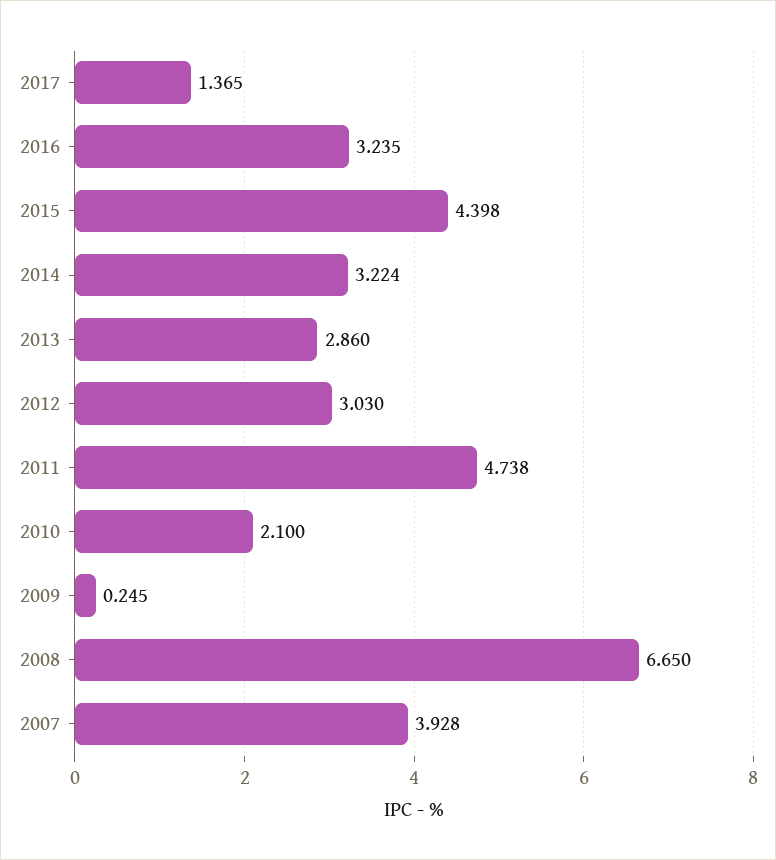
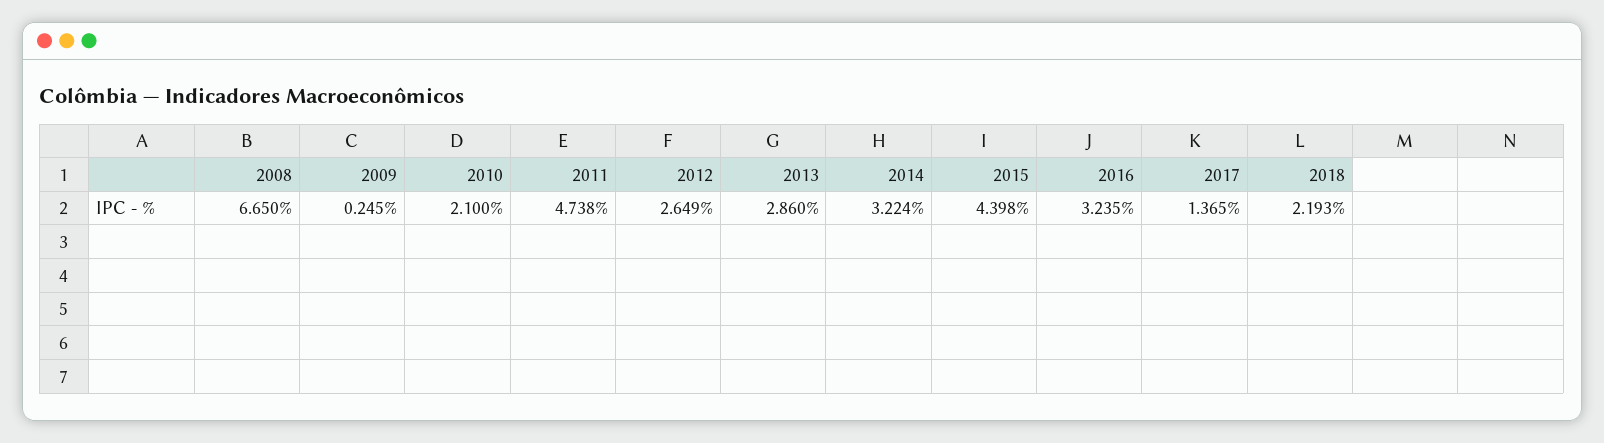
2012: 3.03 -> 2.649
2007: 3.928 -> none
2018: none -> 2.193

